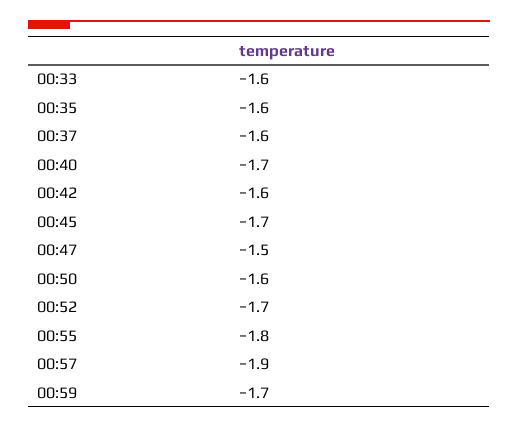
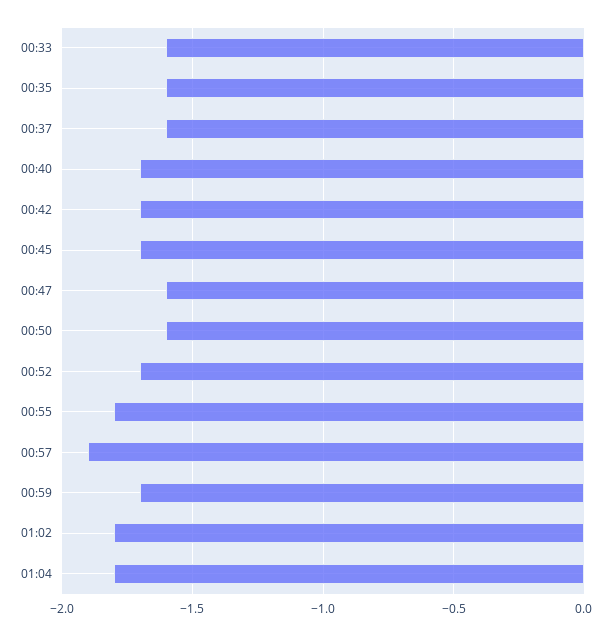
00:42: -1.6 -> -1.7
00:47: -1.5 -> -1.6
01:02: none -> -1.8
01:04: none -> -1.8

